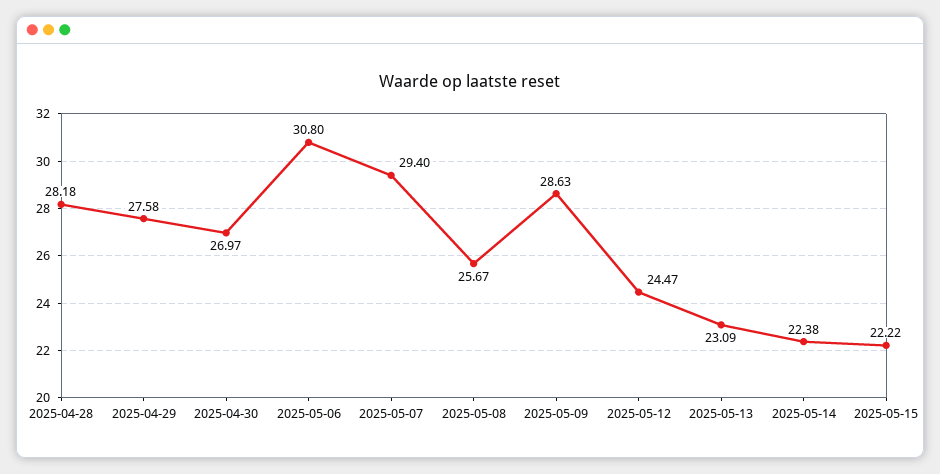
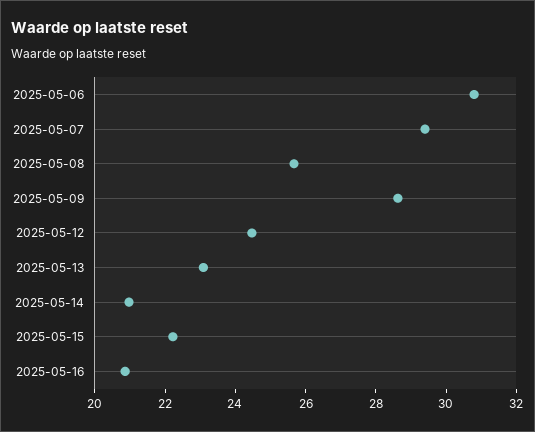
2025-04-28: 28.18 -> none
2025-04-29: 27.58 -> none
2025-04-30: 26.97 -> none
2025-05-14: 22.38 -> 21
2025-05-16: none -> 21

